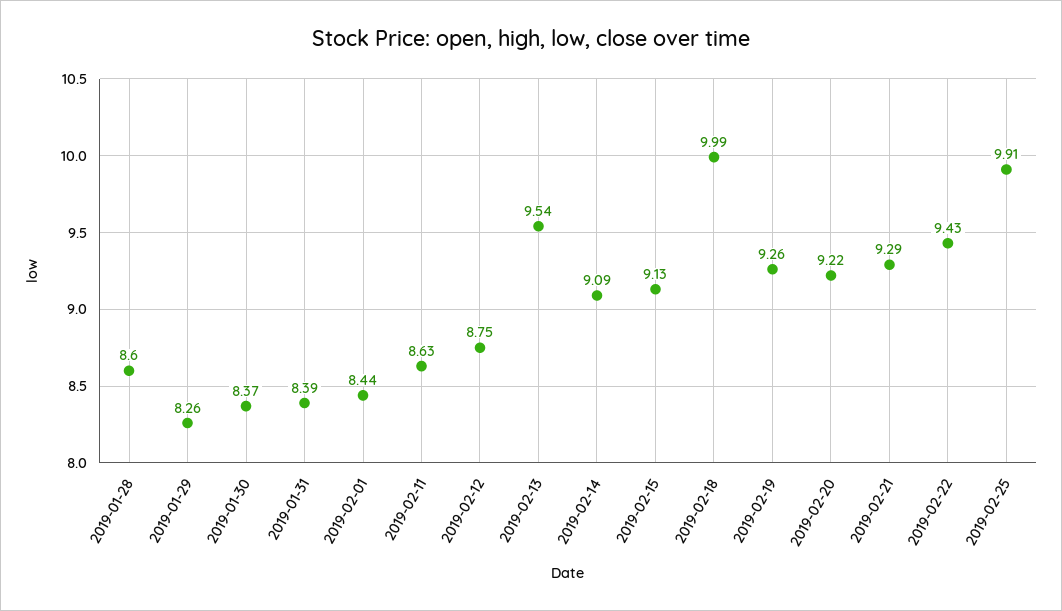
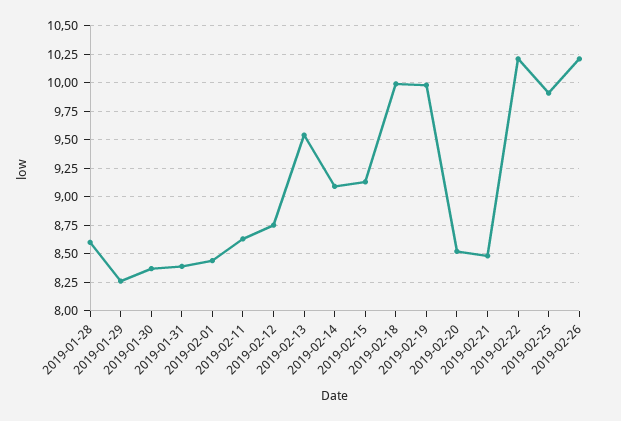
2019-02-19: 9.26 -> 10
2019-02-20: 9.22 -> 8.5
2019-02-21: 9.29 -> 8.5
2019-02-22: 9.43 -> 10.25
2019-02-26: none -> 10.25

